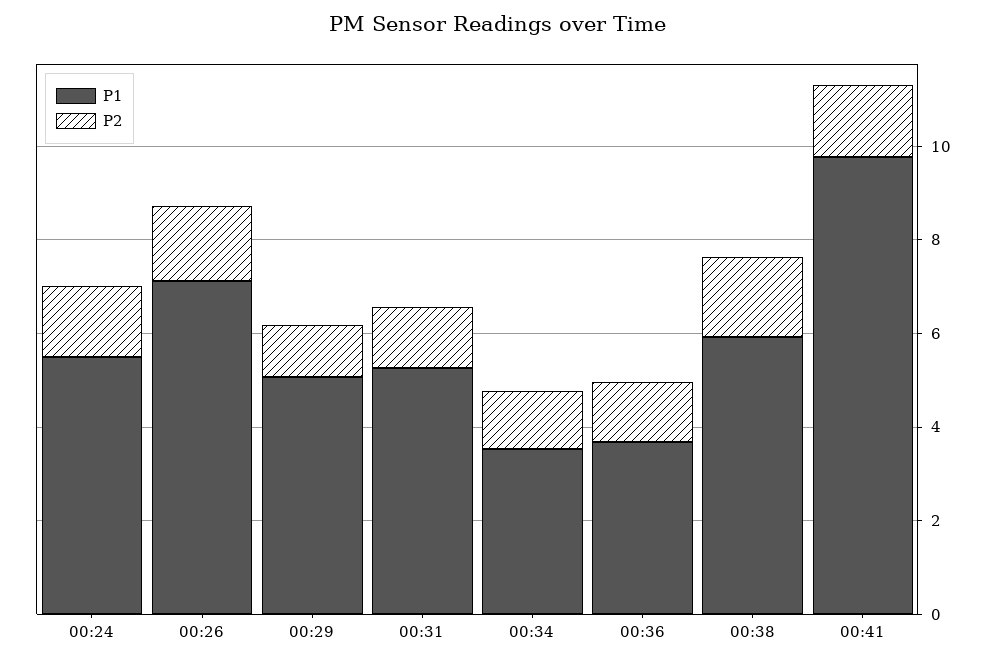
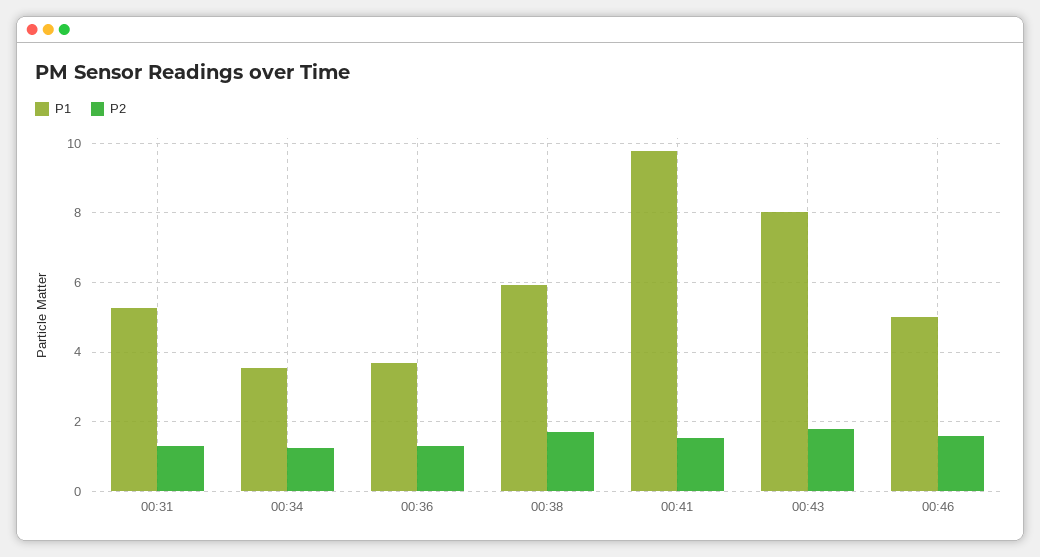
P1, 00:24: 5.5 -> none
P2, 00:24: 1.5 -> none
P1, 00:26: 7 -> none
P2, 00:26: 1.5 -> none
P1, 00:29: 5 -> none
P2, 00:29: 1 -> none
P1, 00:43: none -> 8
P2, 00:43: none -> 1.8
P1, 00:46: none -> 5
P2, 00:46: none -> 1.6

